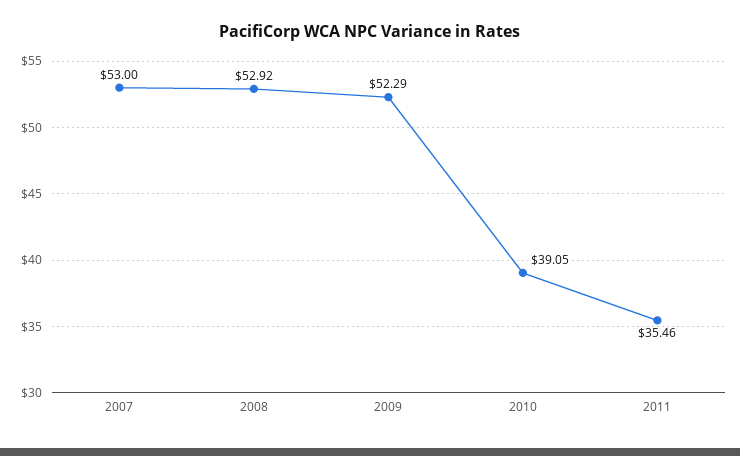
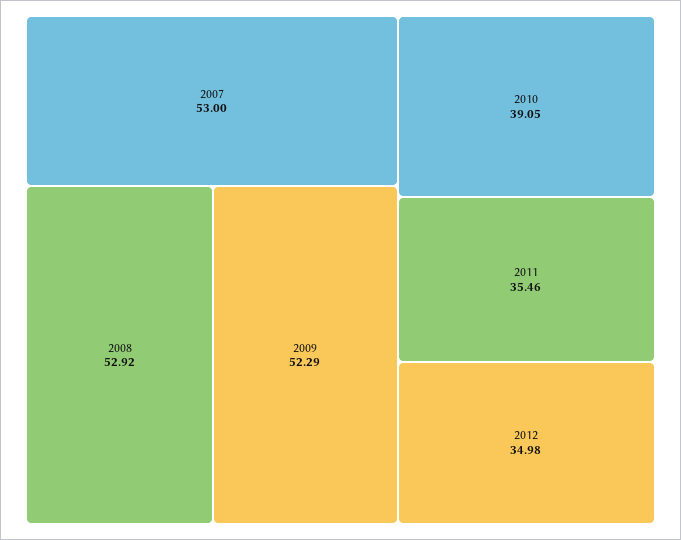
2012: none -> 34.98

